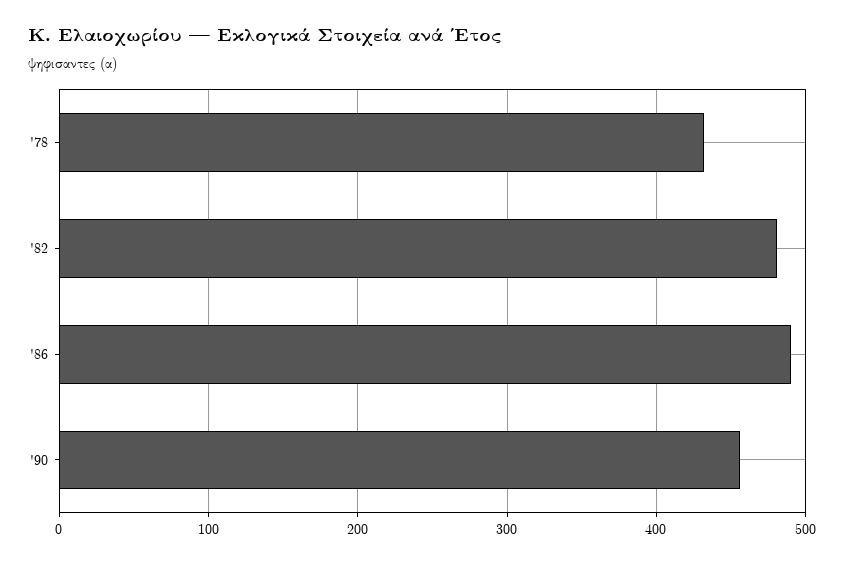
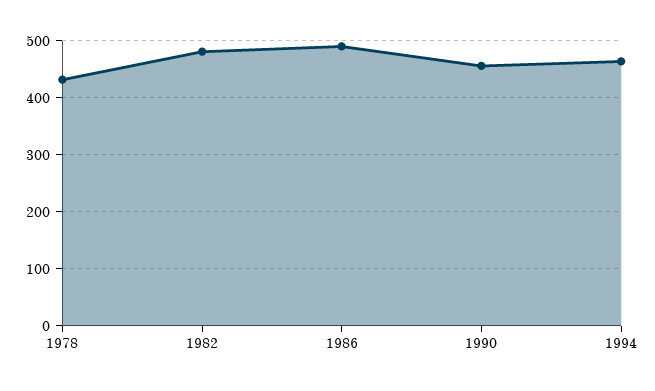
1994: none -> 460

